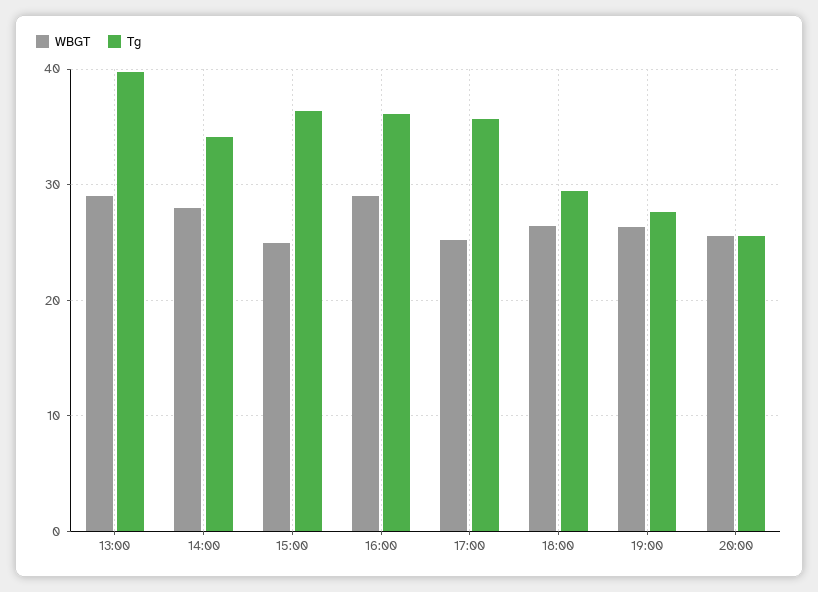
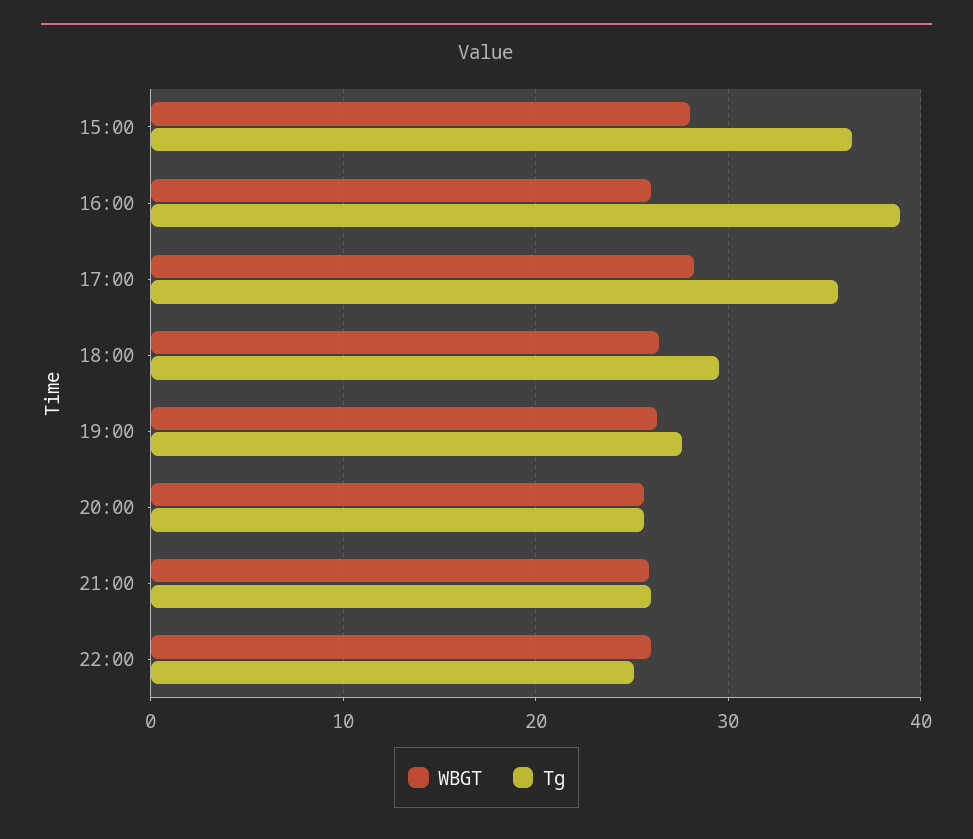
WBGT, 13:00: 29 -> none
Tg, 13:00: 40 -> none
WBGT, 14:00: 28 -> none
Tg, 14:00: 34 -> none
WBGT, 15:00: 25 -> 28
WBGT, 16:00: 29 -> 26
Tg, 16:00: 36 -> 39
WBGT, 17:00: 25 -> 28
WBGT, 21:00: none -> 26
Tg, 21:00: none -> 26
WBGT, 22:00: none -> 26
Tg, 22:00: none -> 25

